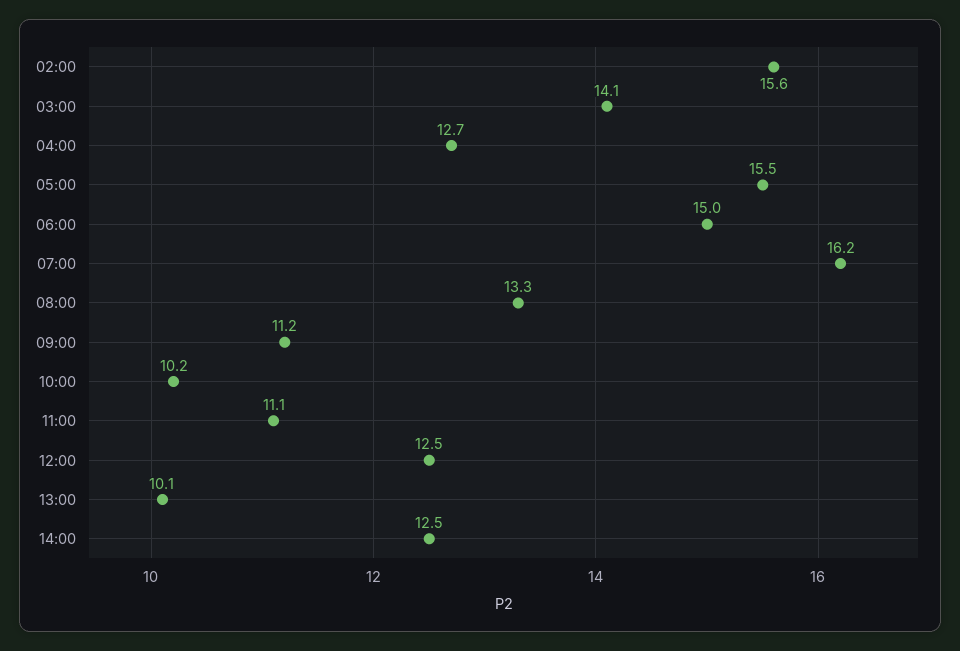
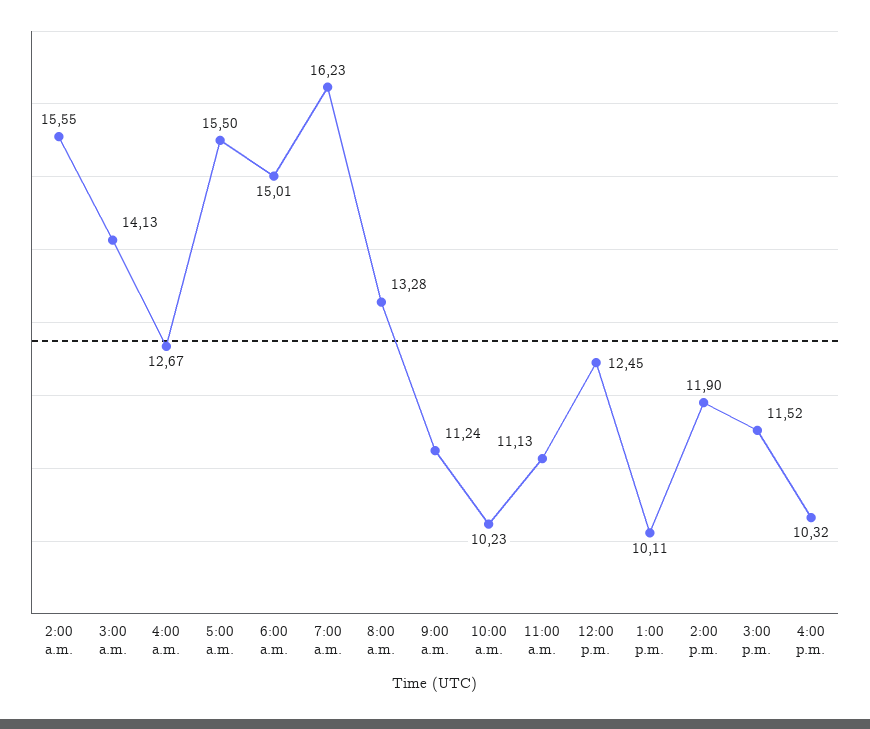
14:00: 12.5 -> 11.9
3:00 p.m.: none -> 11.52
4:00 p.m.: none -> 10.32

